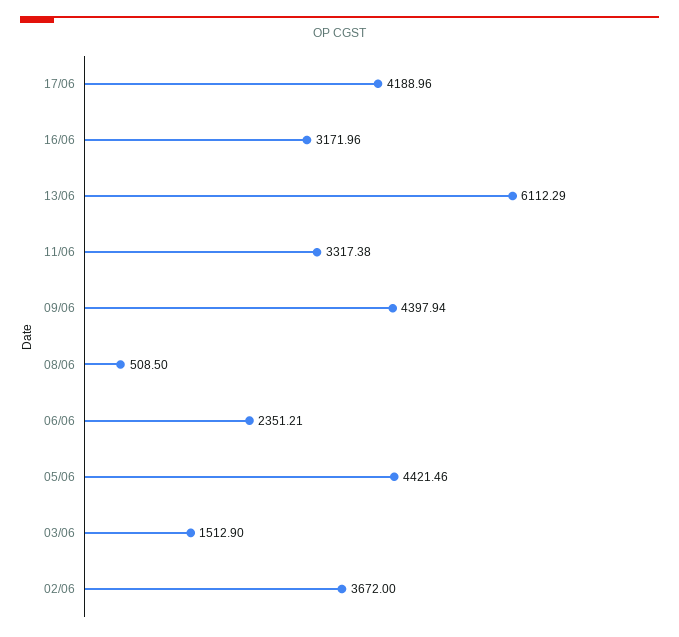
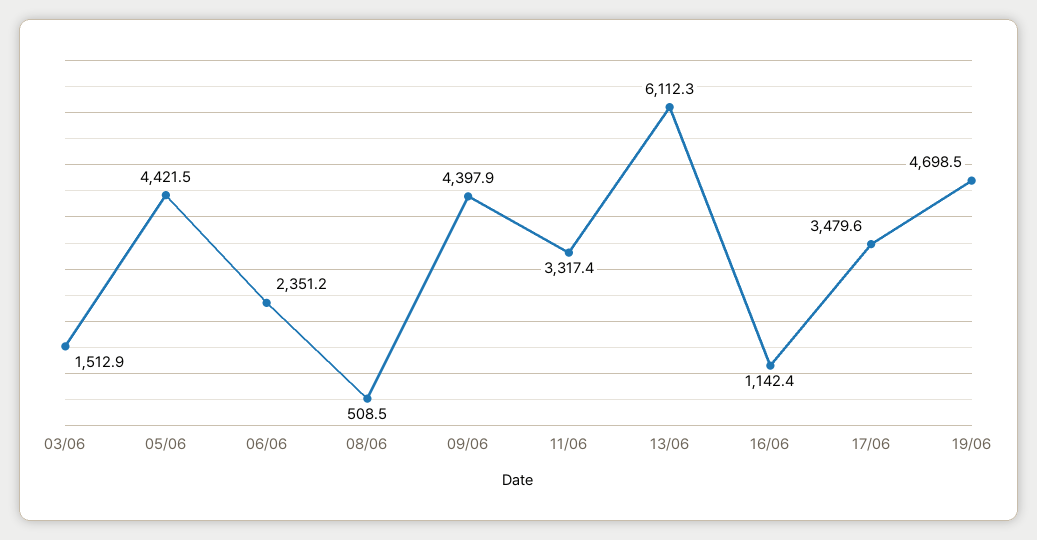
17/06: 4188.96 -> 3479.6
16/06: 3171.96 -> 1142.4
02/06: 3672 -> none
19/06: none -> 4698.5

